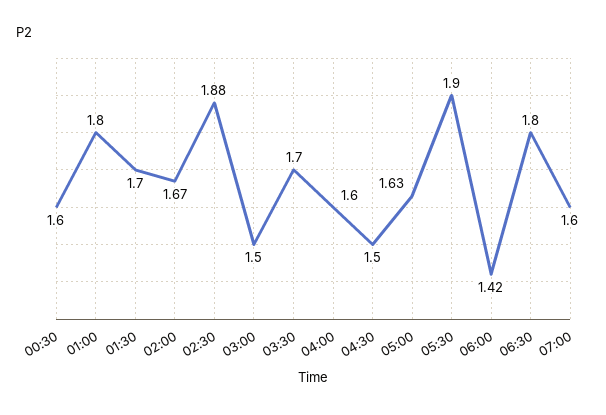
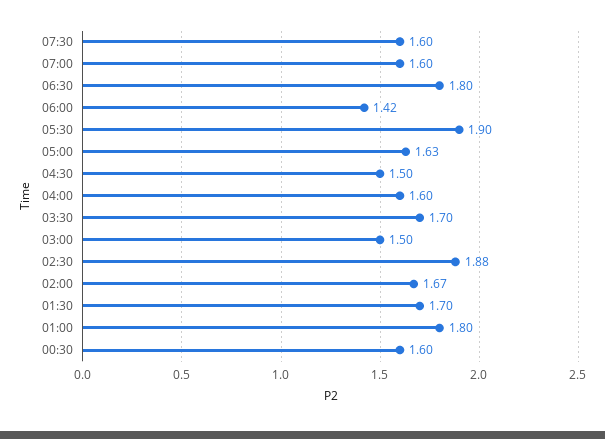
07:30: none -> 1.6

